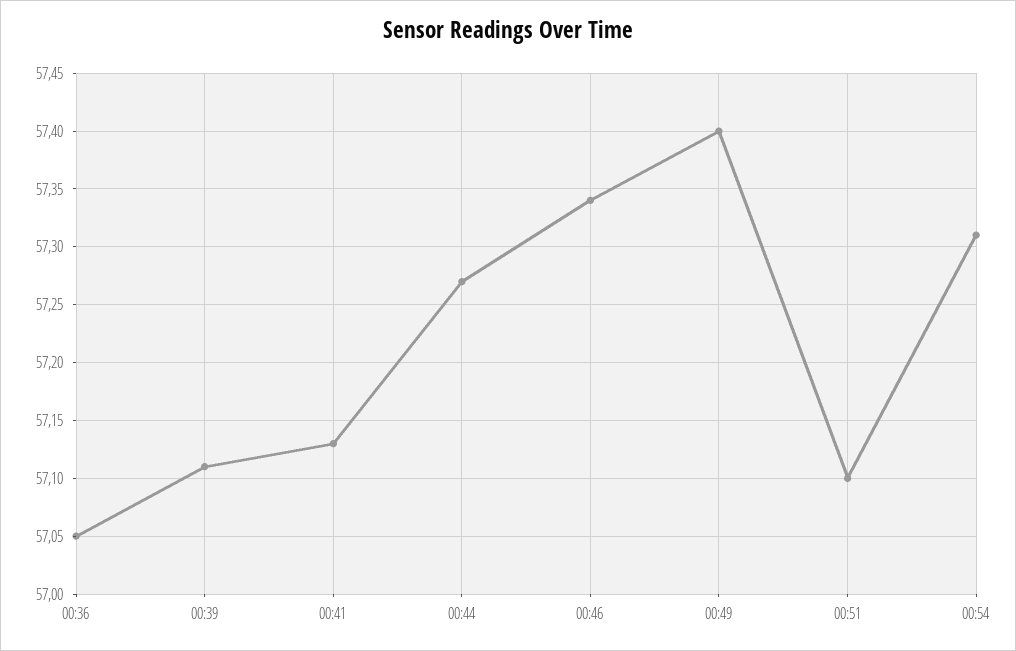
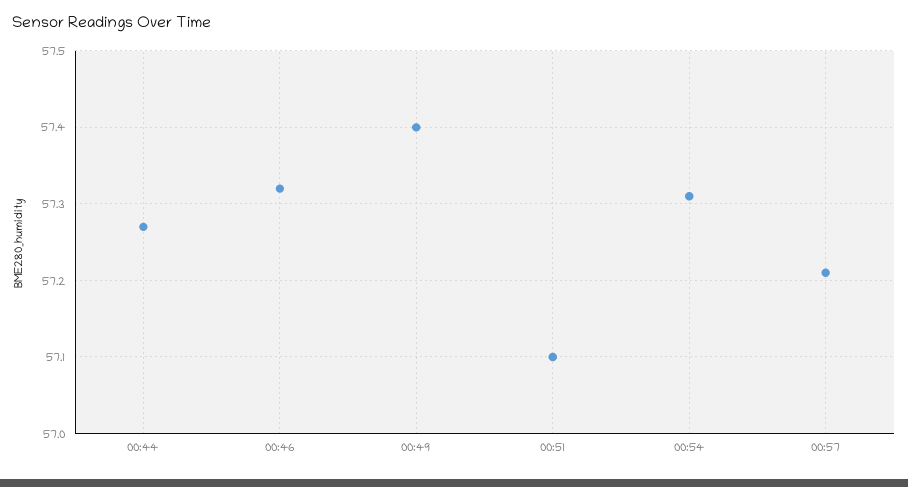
00:36: 57.05 -> none
00:39: 57.11 -> none
00:41: 57.13 -> none
00:46: 57.34 -> 57.32
00:57: none -> 57.21

